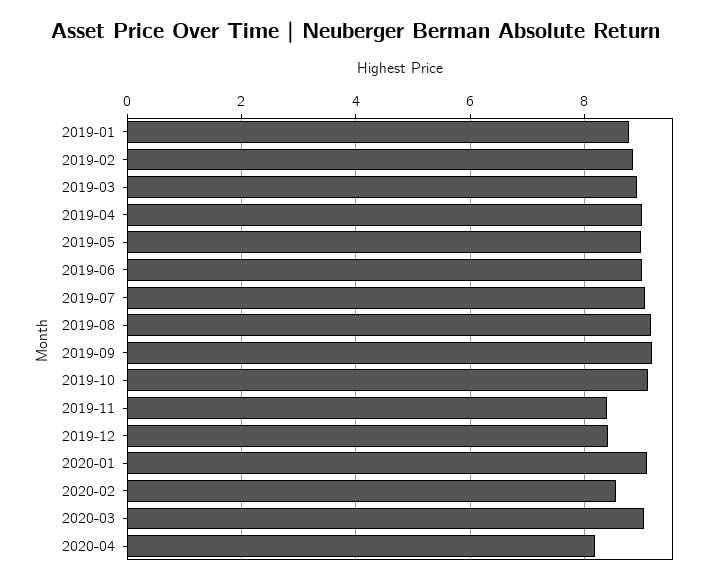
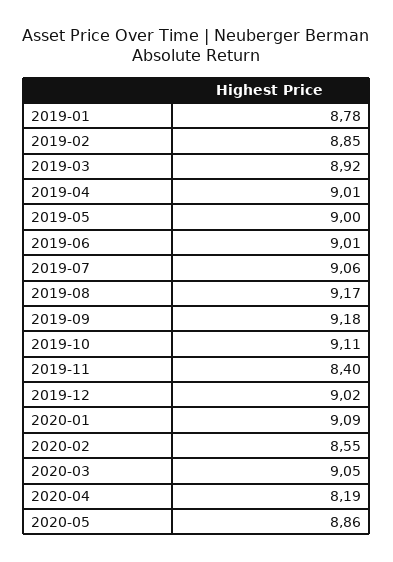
2019-12: 8.4 -> 9.02
2020-05: none -> 8.86

